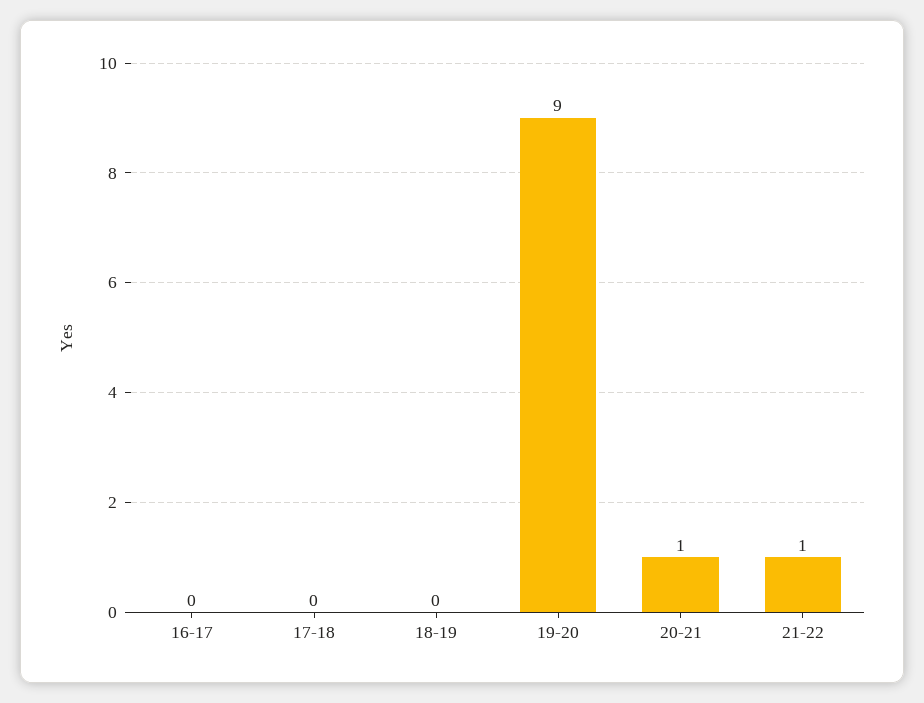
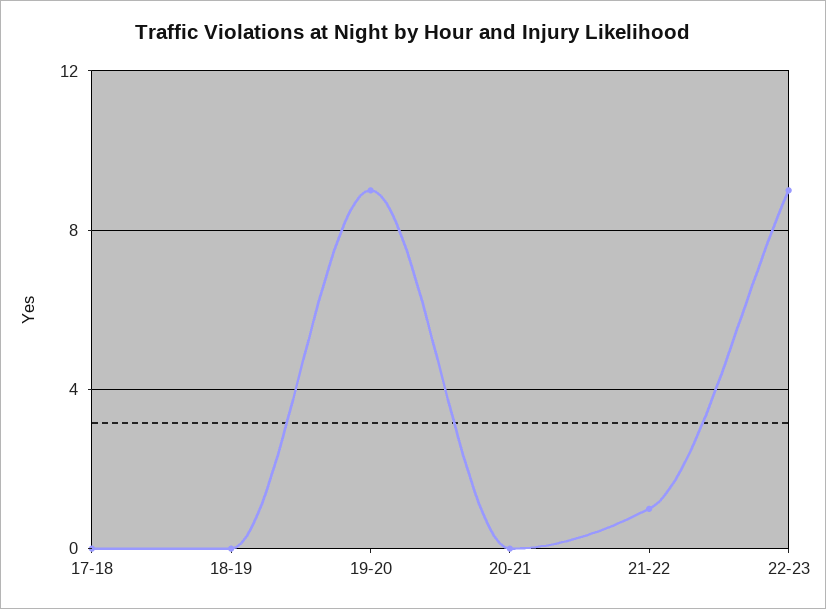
16-17: 0 -> none
20-21: 1 -> 0
22-23: none -> 9

